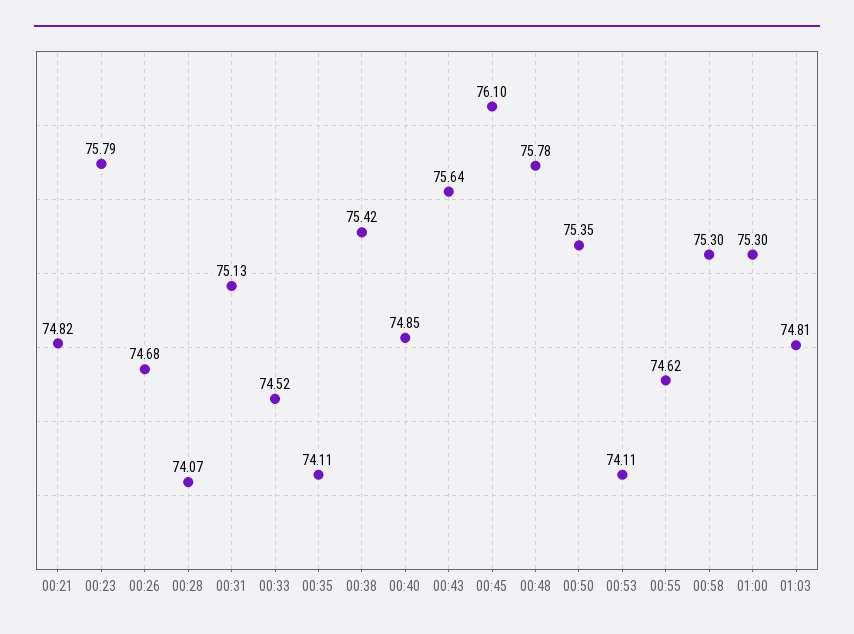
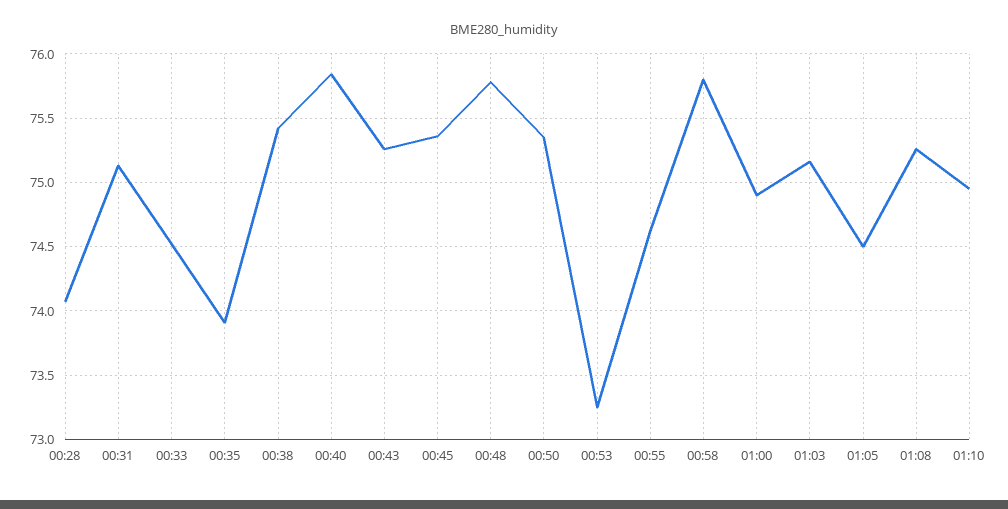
00:21: 74.82 -> none
00:23: 75.79 -> none
00:26: 74.68 -> none
00:35: 74.11 -> 73.9
00:40: 74.85 -> 75.85
00:43: 75.64 -> 75.25
00:45: 76.1 -> 75.35
00:53: 74.11 -> 73.25
00:58: 75.3 -> 75.8
01:00: 75.3 -> 74.9
01:03: 74.81 -> 75.15
01:05: none -> 74.5
01:08: none -> 75.25
01:10: none -> 74.95

